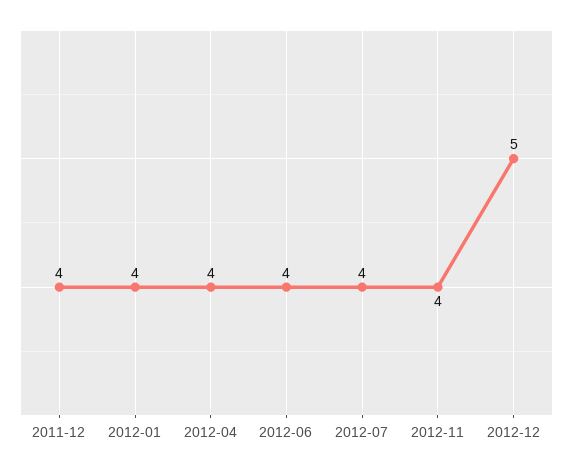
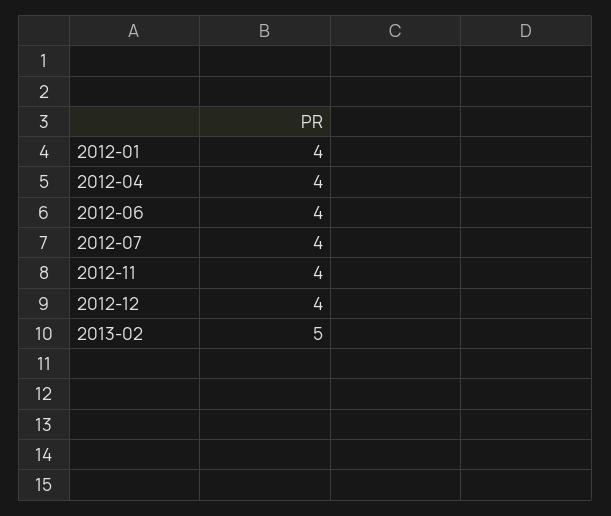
2011-12: 4 -> none
2012-12: 5 -> 4
2013-02: none -> 5

